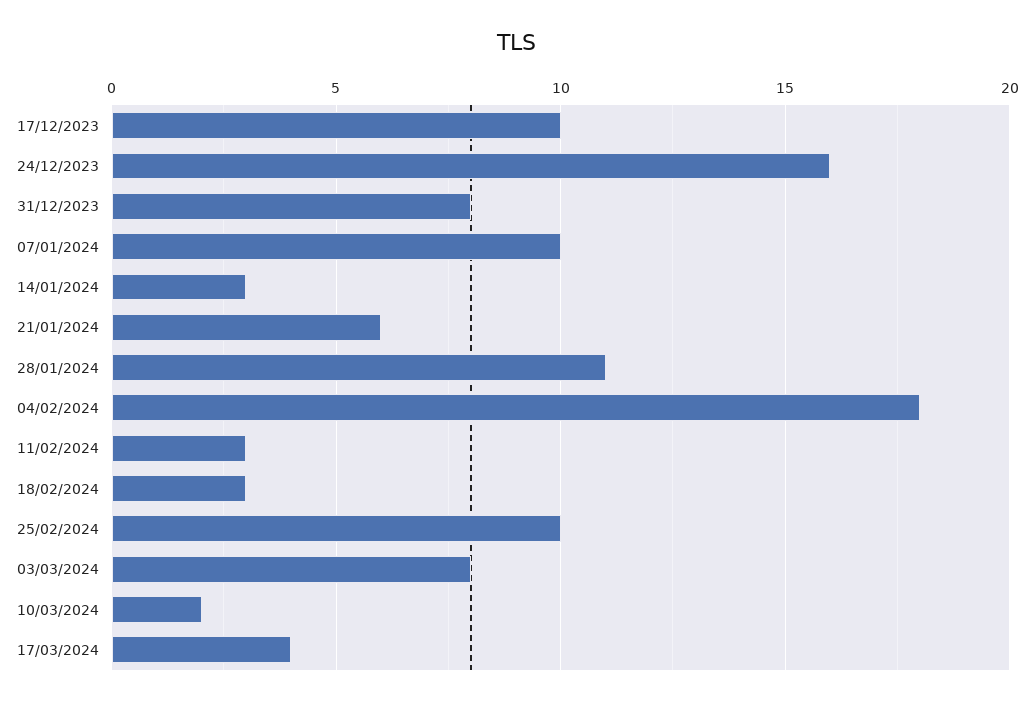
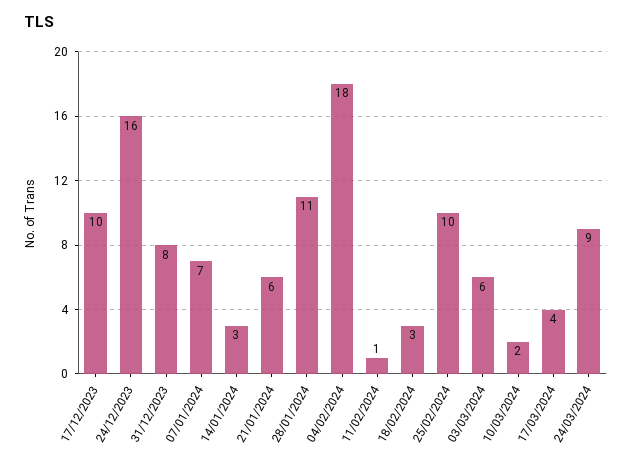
07/01/2024: 10 -> 7
11/02/2024: 3 -> 1
03/03/2024: 8 -> 6
24/03/2024: none -> 9

